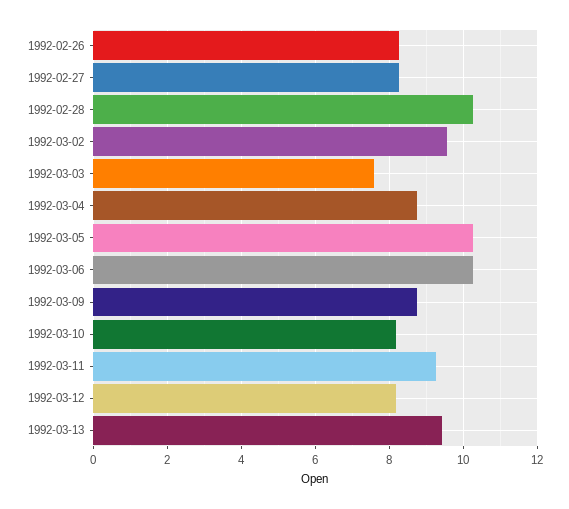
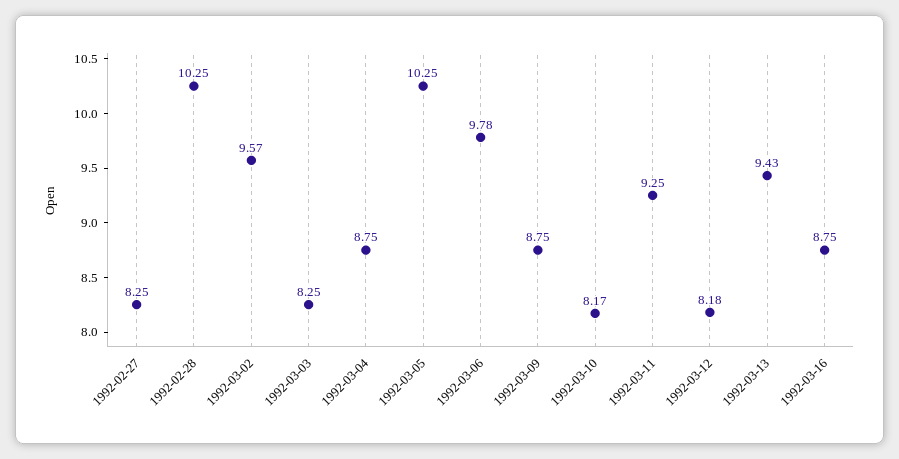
1992-02-26: 8.2 -> none
1992-03-03: 7.6 -> 8.25
1992-03-06: 10.2 -> 9.78
1992-03-16: none -> 8.75

